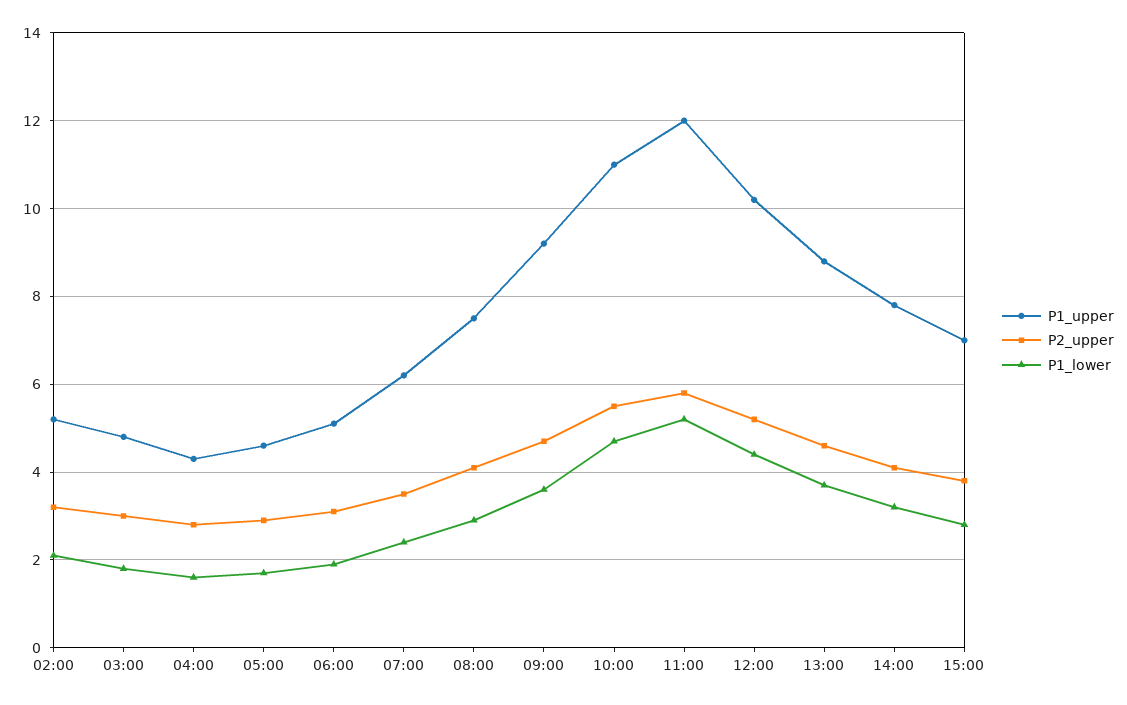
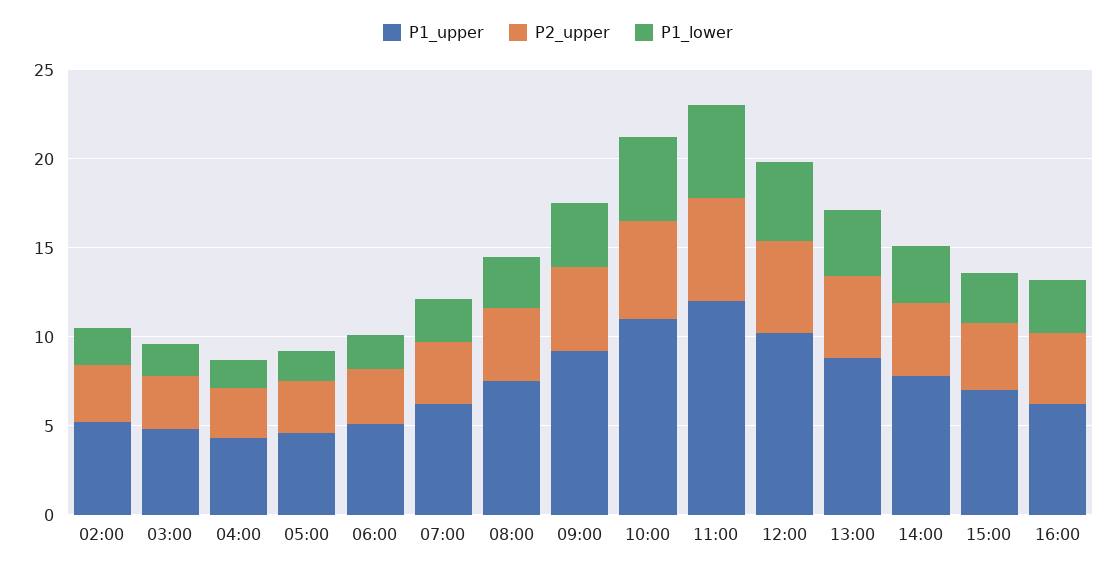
P1_upper, 16:00: none -> 6
P2_upper, 16:00: none -> 4
P1_lower, 16:00: none -> 3

